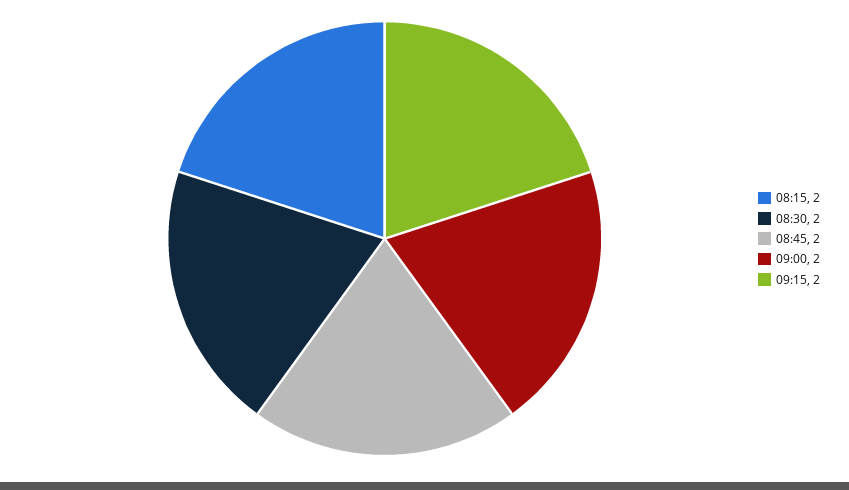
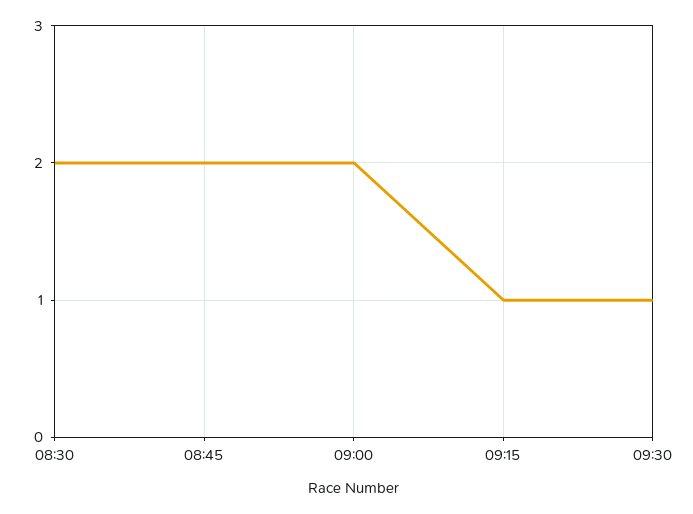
08:15: 2 -> none
09:15: 2 -> 1
09:30: none -> 1

